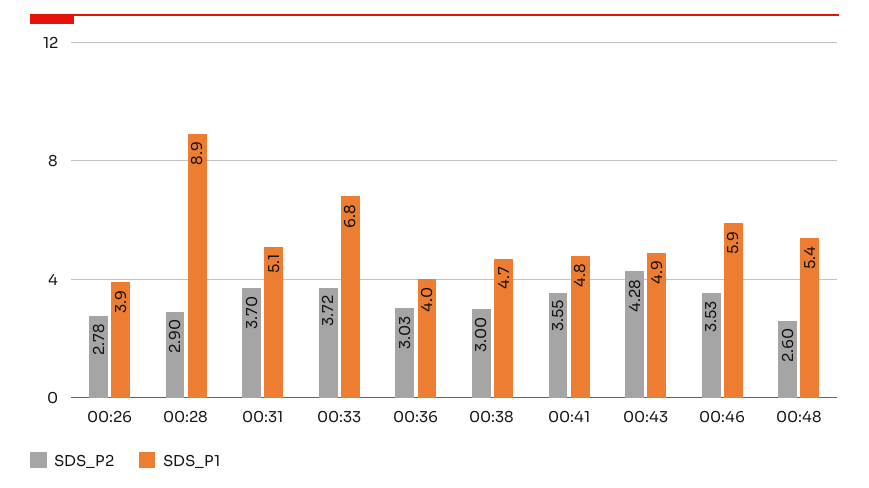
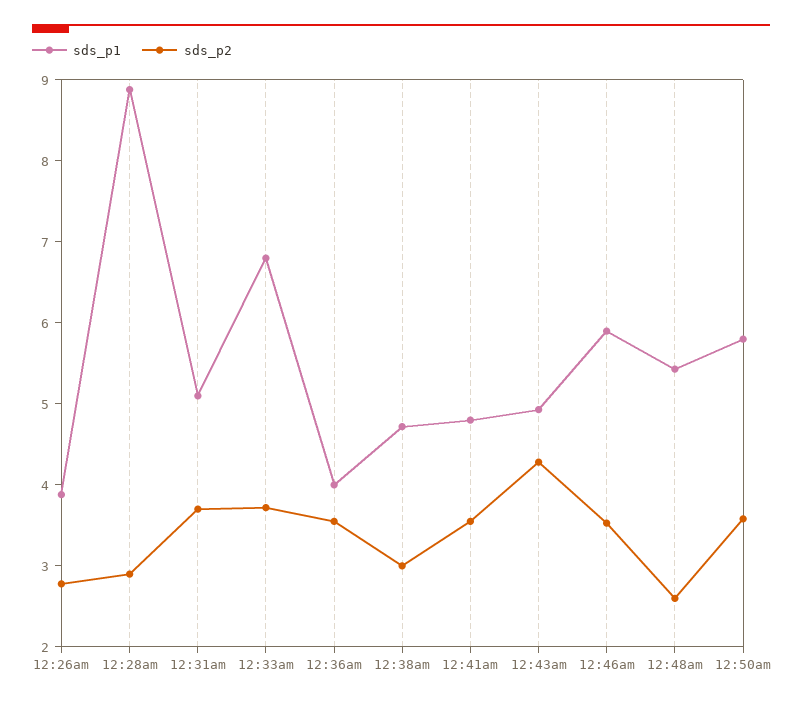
SDS_P2, 00:36: 3.03 -> 3.6
SDS_P1, 12:50am: none -> 5.8
SDS_P2, 12:50am: none -> 3.6

